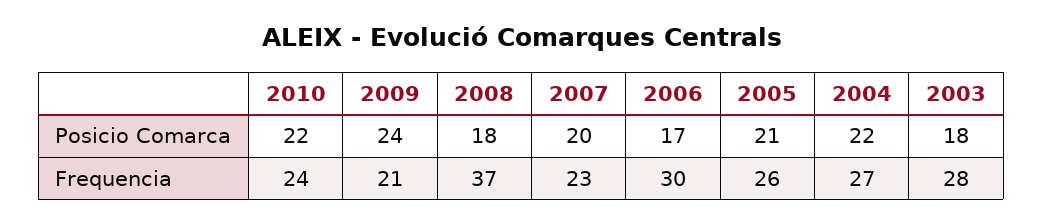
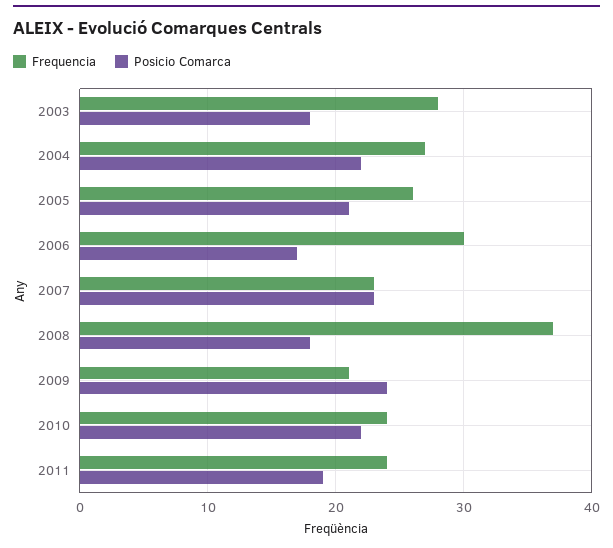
Posicio Comarca, 2007: 20 -> 23
Frequencia, 2011: none -> 24
Posicio Comarca, 2011: none -> 19

